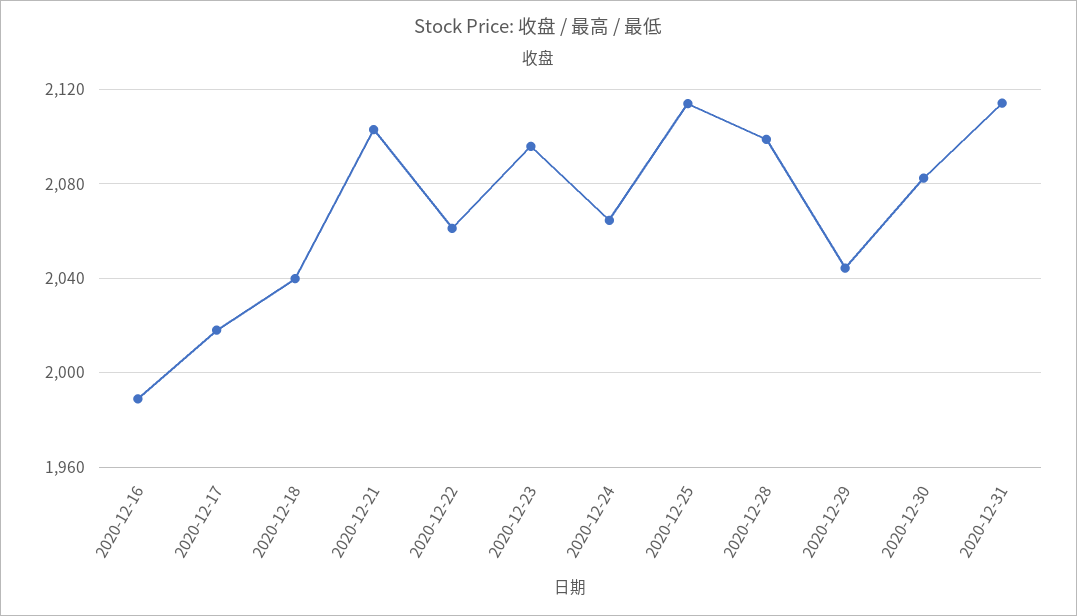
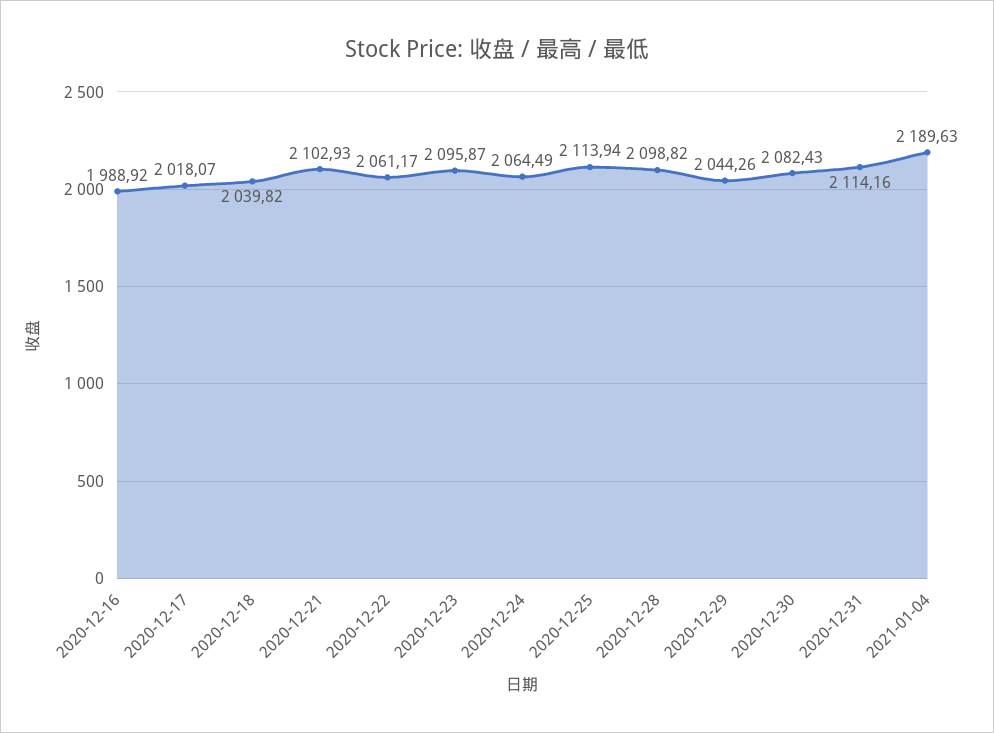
2021-01-04: none -> 2189.63

